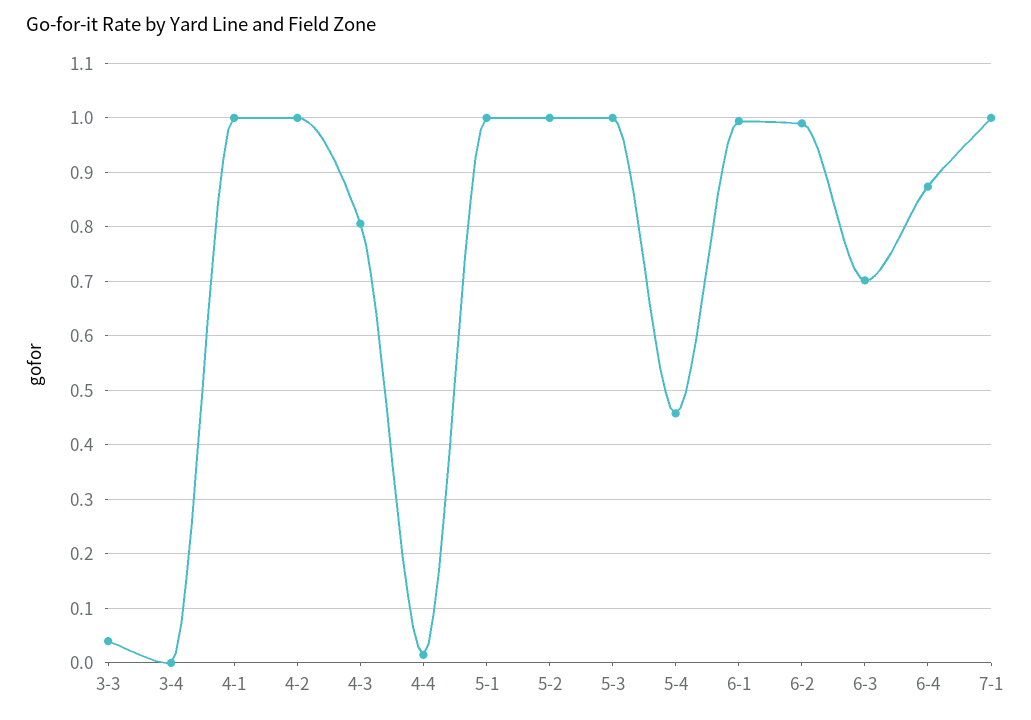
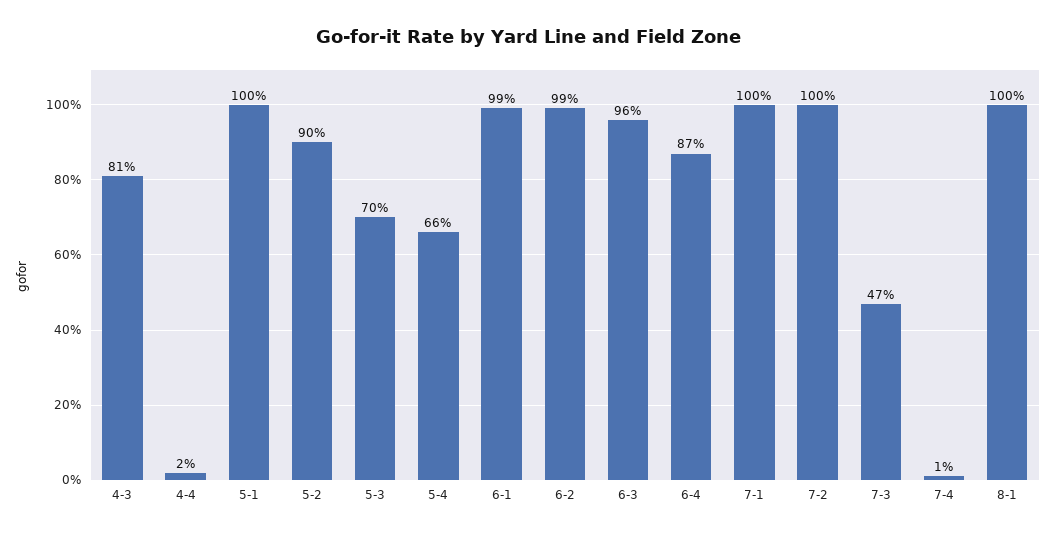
3-3: 0.04 -> none
3-4: 0 -> none
4-1: 1 -> none
4-2: 1 -> none
5-2: 1 -> 0.9
5-3: 1 -> 0.7
5-4: 0.46 -> 0.66
6-3: 0.7 -> 0.96
7-2: none -> 1
7-3: none -> 0.47
7-4: none -> 0.01
8-1: none -> 1

